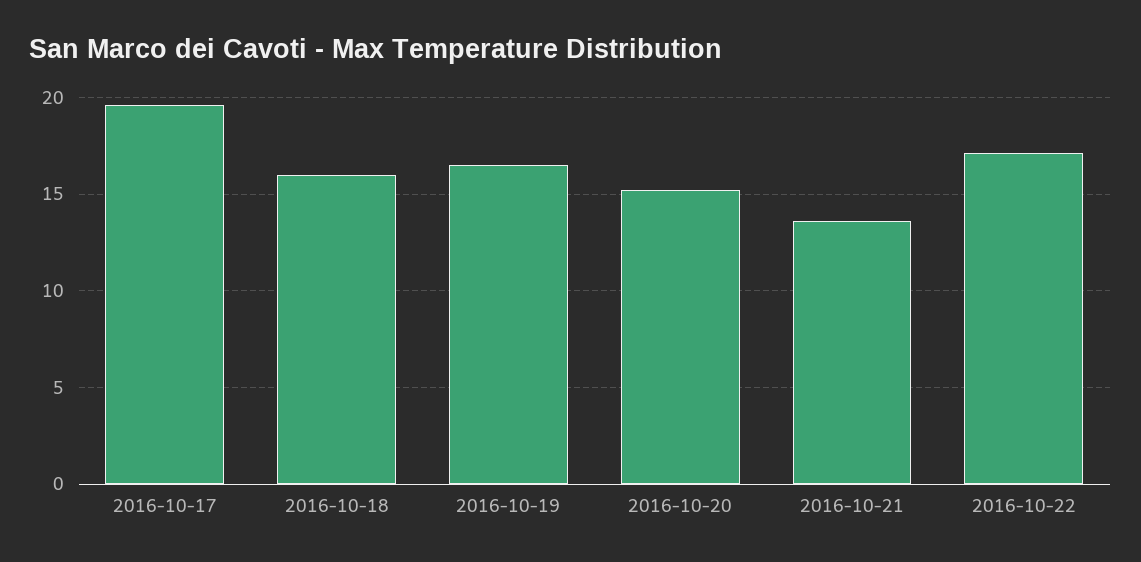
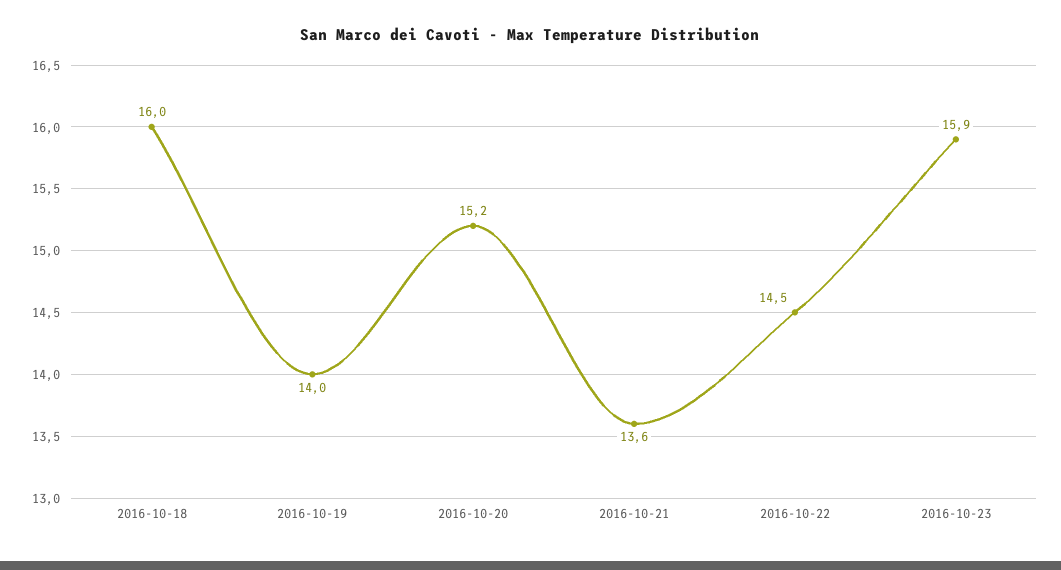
2016-10-17: 19.5 -> none
2016-10-19: 16.5 -> 14
2016-10-22: 17 -> 14.5
2016-10-23: none -> 15.9

